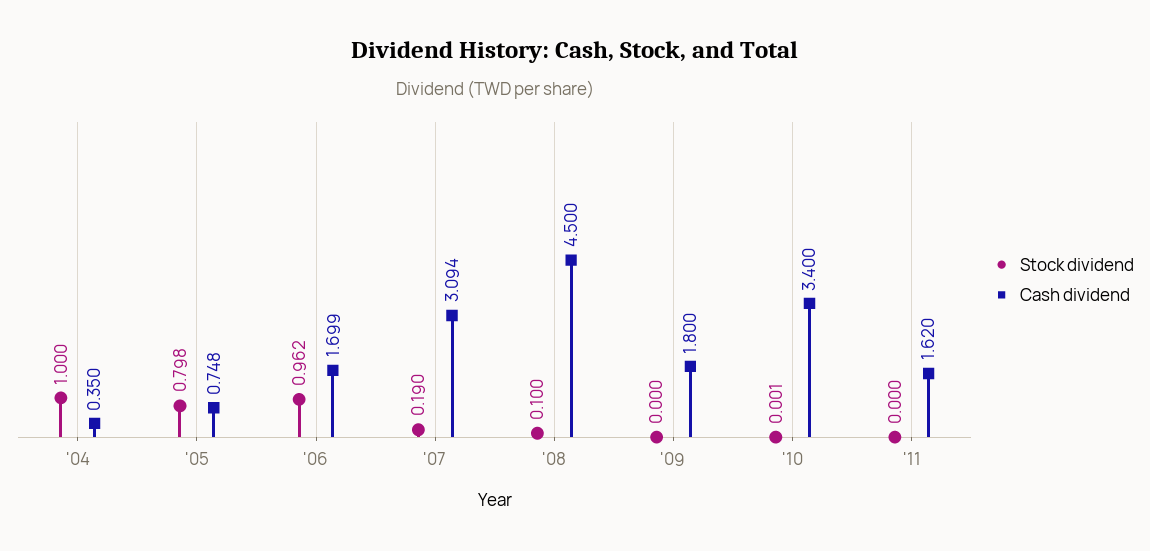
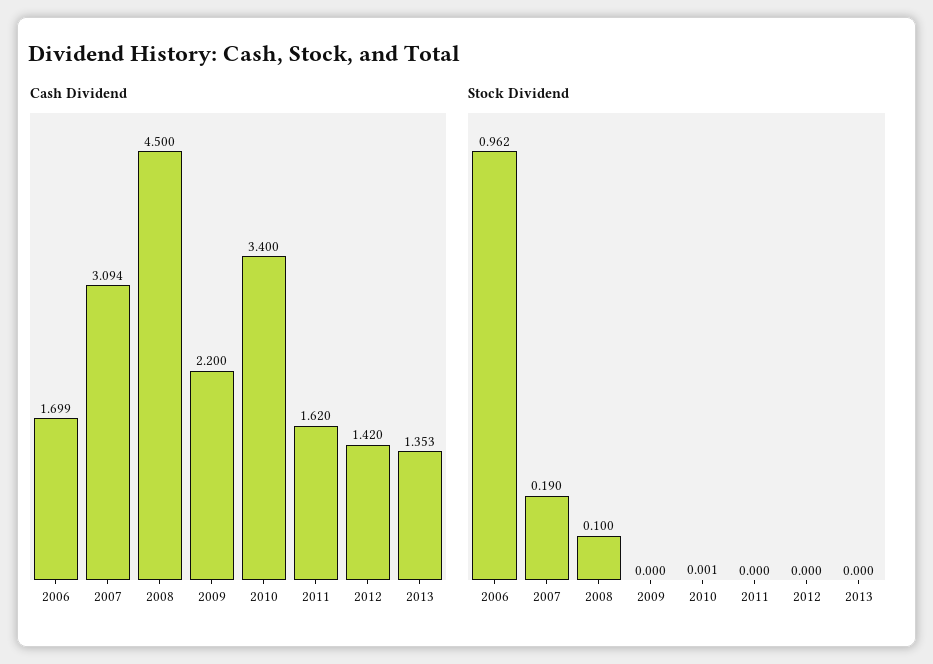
Stock dividend, '04: 1 -> none
Cash dividend, '04: 0.35 -> none
Stock dividend, '05: 0.798 -> none
Cash dividend, '05: 0.748 -> none
Cash dividend, '09: 1.8 -> 2.2
Cash dividend, 2012: none -> 1.42
Cash dividend, 2013: none -> 1.353
Stock dividend, 2012: none -> 0
Stock dividend, 2013: none -> 0

